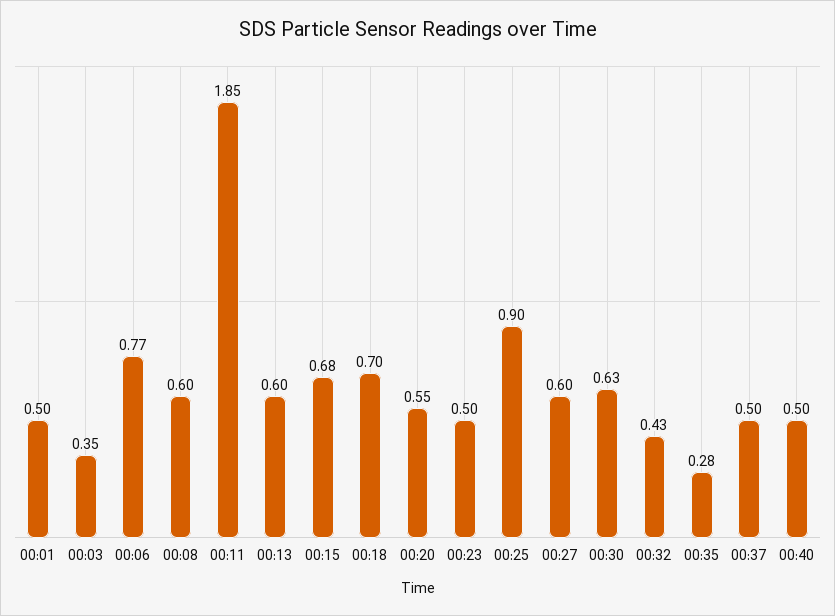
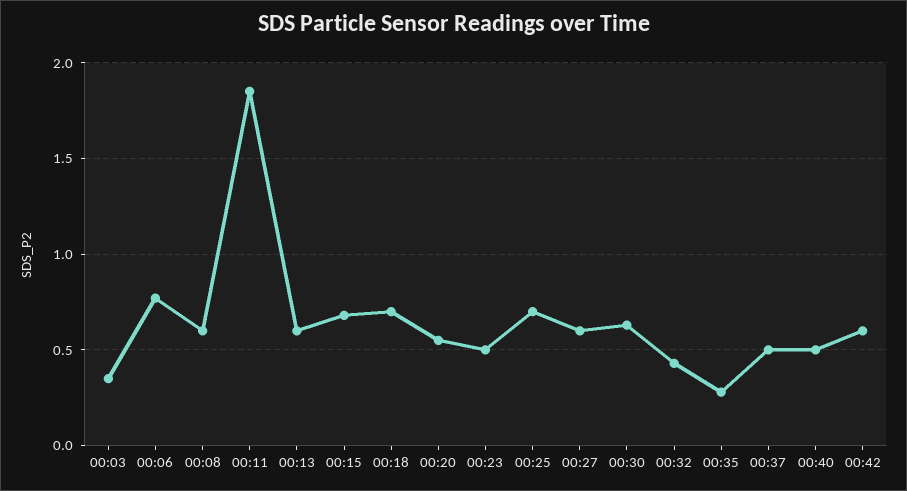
00:01: 0.5 -> none
00:25: 0.9 -> 0.7
00:42: none -> 0.6

